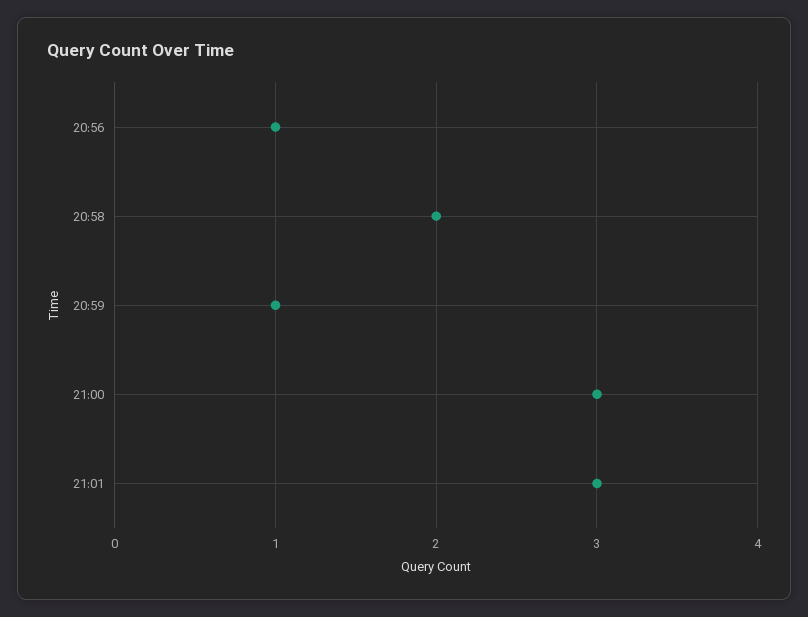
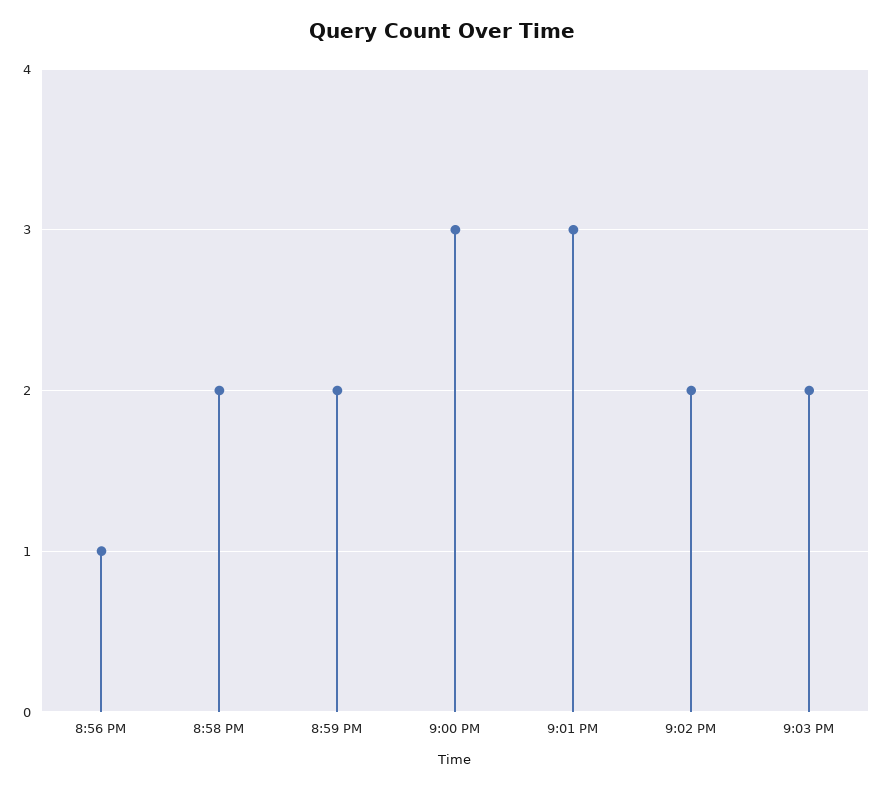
20:59: 1 -> 2
9:02 PM: none -> 2
9:03 PM: none -> 2

